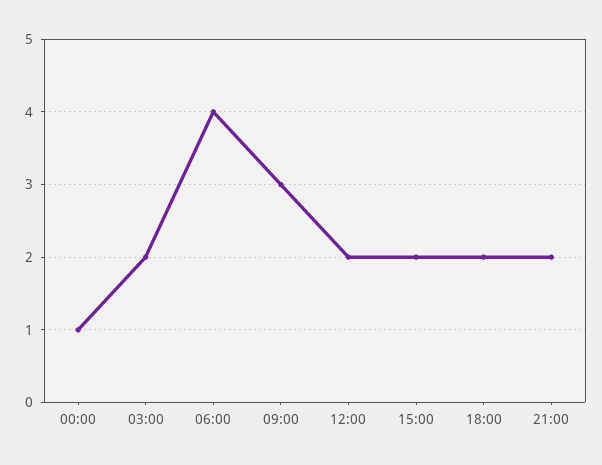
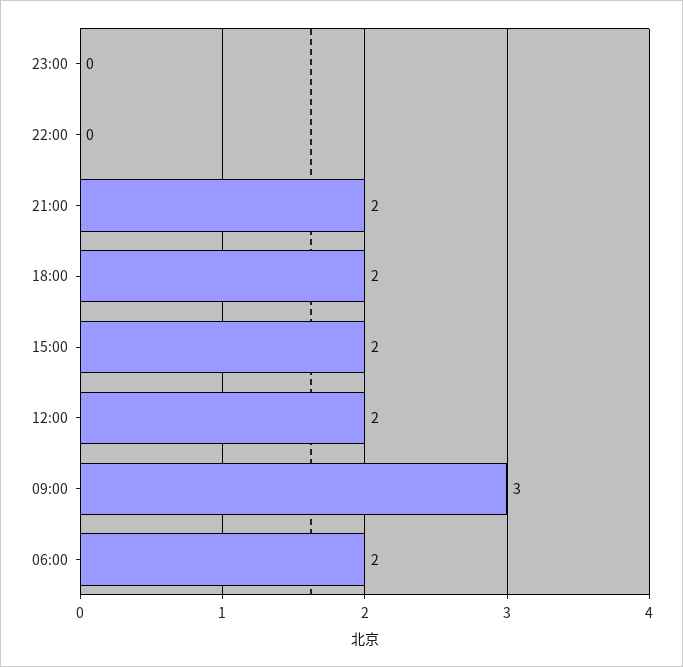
00:00: 1 -> none
03:00: 2 -> none
06:00: 4 -> 2
23:00: none -> 0
22:00: none -> 0

